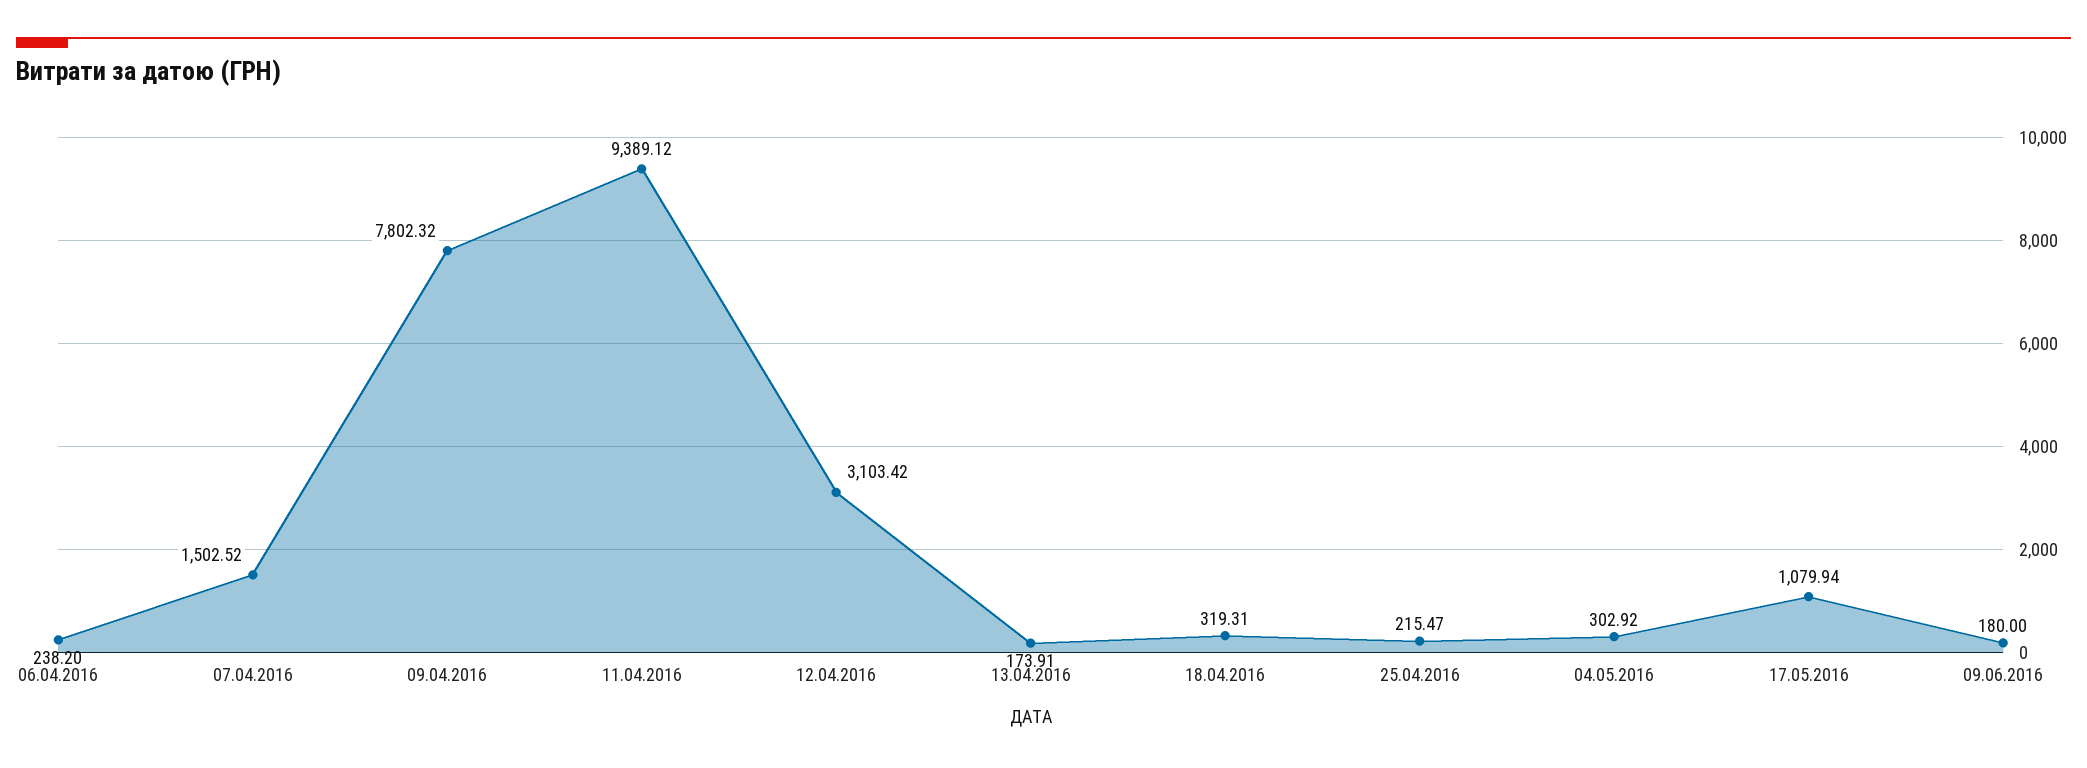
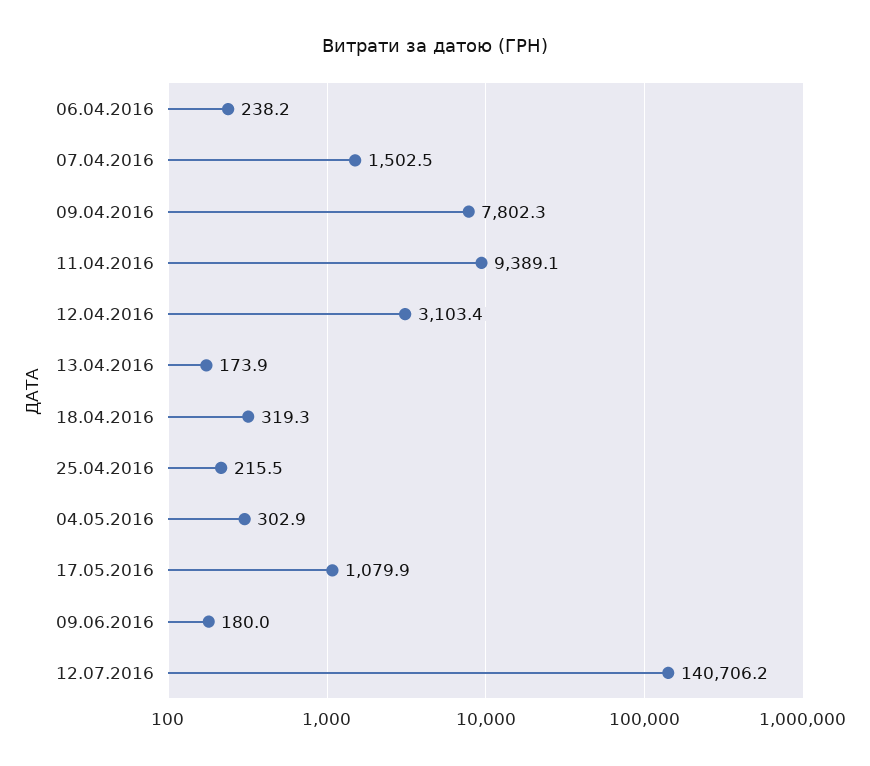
12.07.2016: none -> 140706.2

